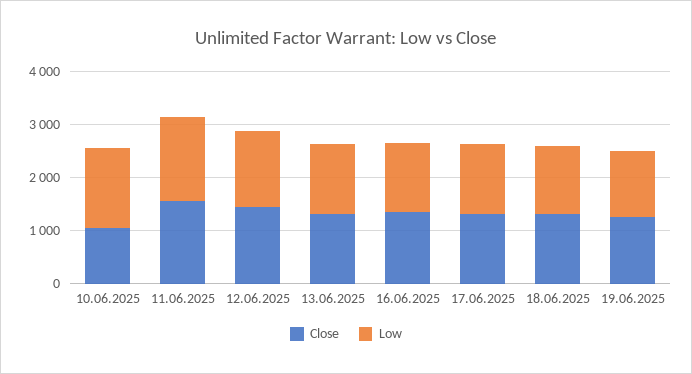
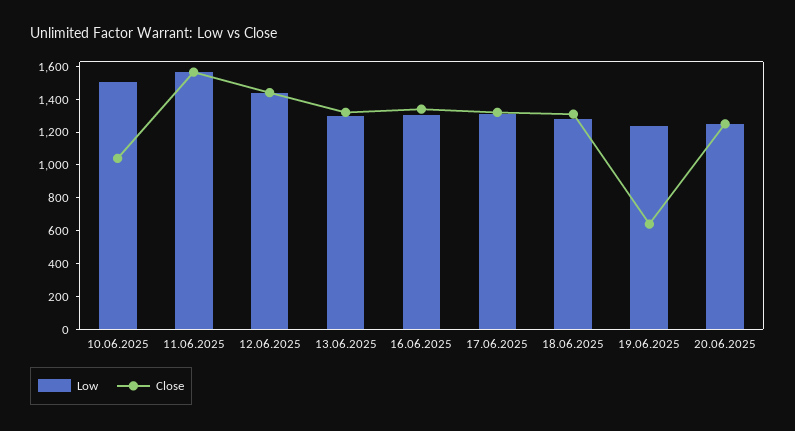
Close, 19.06.2025: 1200 -> 650
Low, 20.06.2025: none -> 1250
Close, 20.06.2025: none -> 1250

